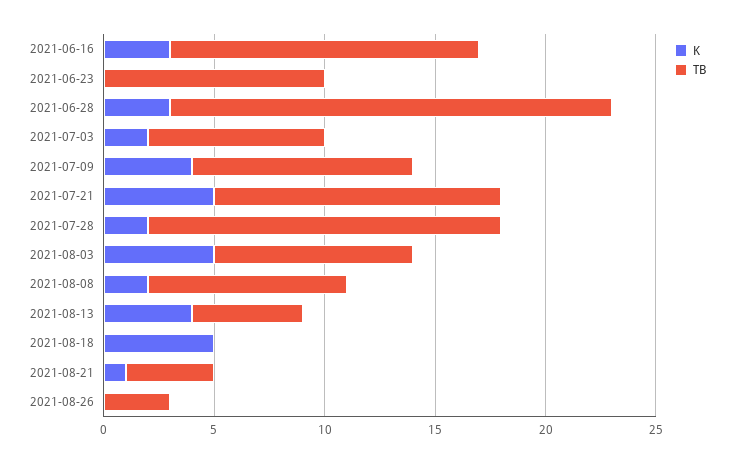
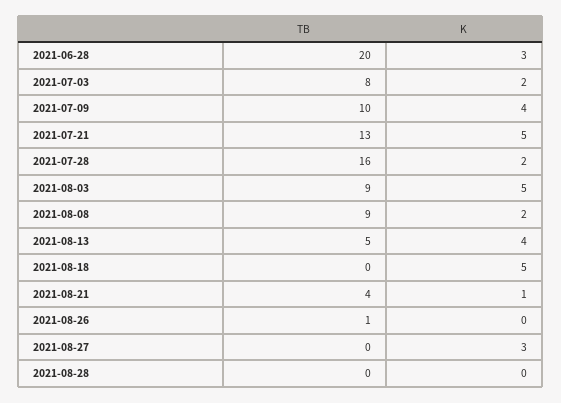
K, 2021-06-16: 3 -> none
TB, 2021-06-16: 14 -> none
K, 2021-06-23: 0 -> none
TB, 2021-06-23: 10 -> none
TB, 2021-08-26: 3 -> 1
TB, 2021-08-27: none -> 0
K, 2021-08-27: none -> 3
TB, 2021-08-28: none -> 0
K, 2021-08-28: none -> 0

